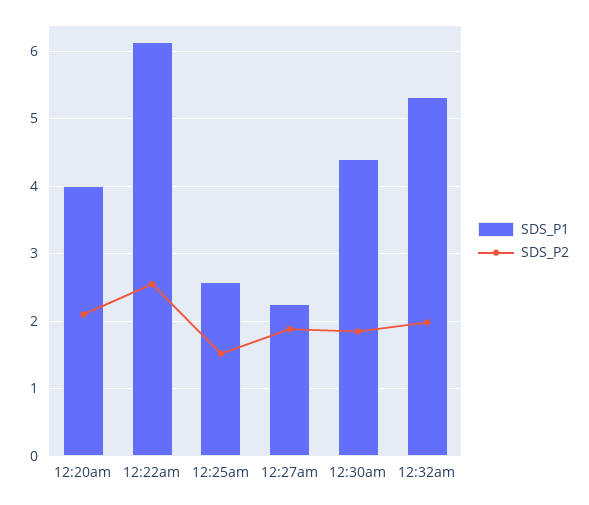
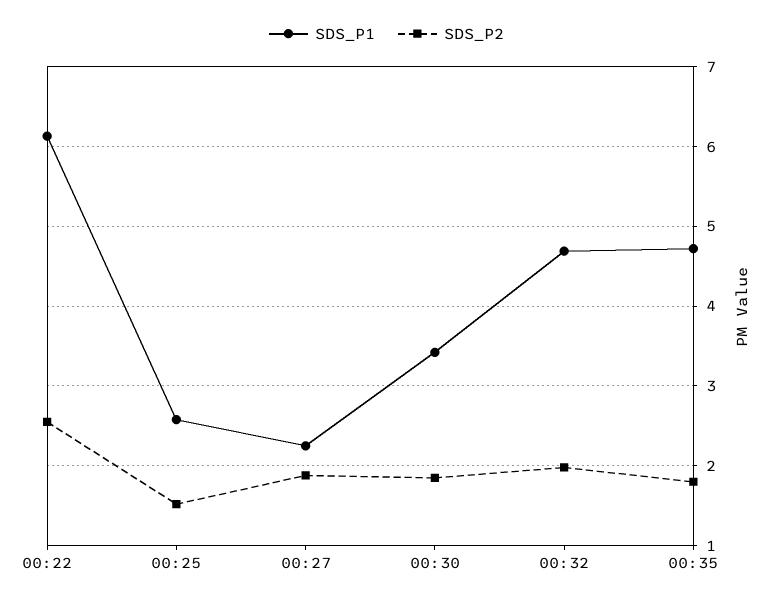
SDS_P1, 12:20am: 4 -> none
SDS_P2, 12:20am: 2.1 -> none
SDS_P1, 12:30am: 4.4 -> 3.4
SDS_P1, 12:32am: 5.3 -> 4.7
SDS_P1, 00:35: none -> 4.7
SDS_P2, 00:35: none -> 1.8

